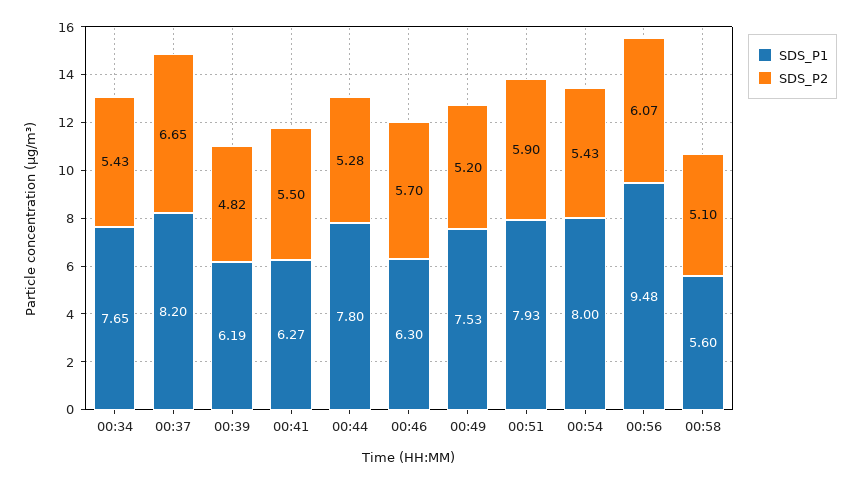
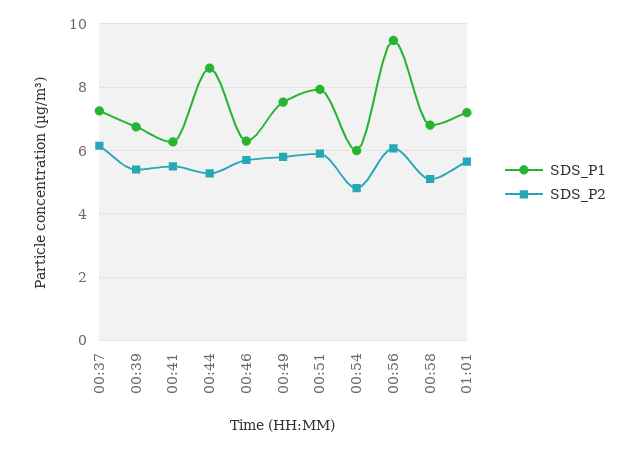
SDS_P1, 00:34: 7.65 -> none
SDS_P2, 00:34: 5.43 -> none
SDS_P1, 00:37: 8.2 -> 7.2
SDS_P2, 00:37: 6.65 -> 6.2
SDS_P1, 00:39: 6.19 -> 6.8
SDS_P2, 00:39: 4.82 -> 5.4
SDS_P1, 00:44: 7.8 -> 8.6
SDS_P2, 00:49: 5.2 -> 5.8
SDS_P1, 00:54: 8 -> 6
SDS_P2, 00:54: 5.43 -> 4.8
SDS_P1, 00:58: 5.6 -> 6.8
SDS_P1, 01:01: none -> 7.2
SDS_P2, 01:01: none -> 5.6

